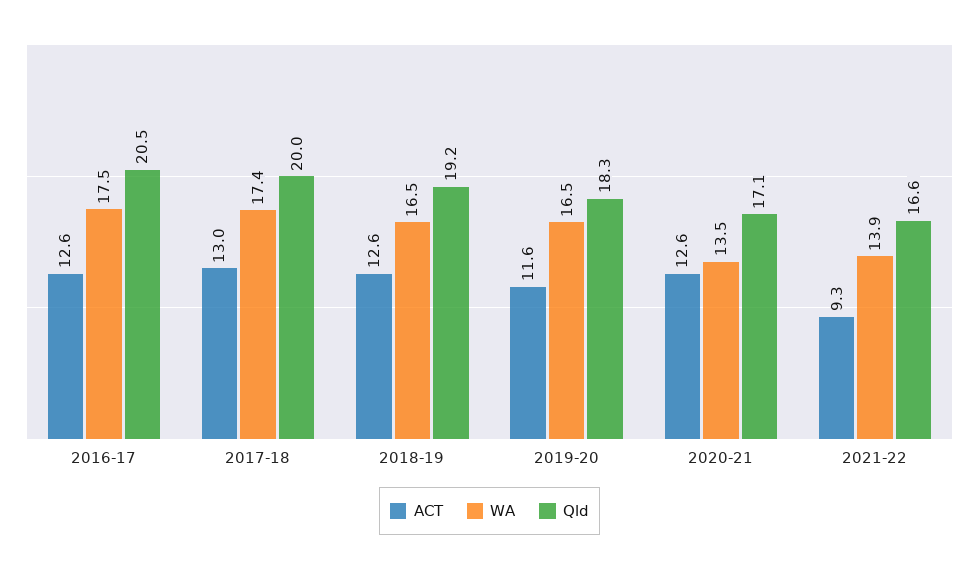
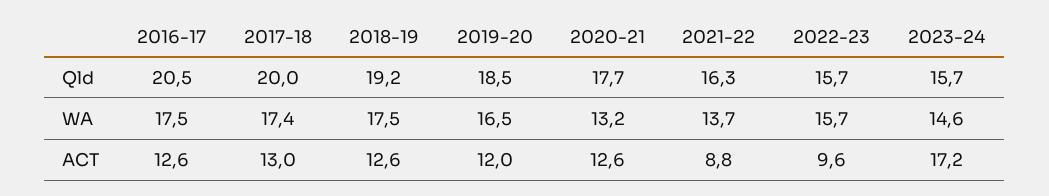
WA, 2018-19: 16.5 -> 17.5
ACT, 2019-20: 11.6 -> 12
Qld, 2019-20: 18.3 -> 18.5
WA, 2020-21: 13.5 -> 13.2
Qld, 2020-21: 17.1 -> 17.7
ACT, 2021-22: 9.3 -> 8.8
WA, 2021-22: 13.9 -> 13.7
Qld, 2021-22: 16.6 -> 16.3
Qld, 2022-23: none -> 15.7
Qld, 2023-24: none -> 15.7
WA, 2022-23: none -> 15.7
WA, 2023-24: none -> 14.6
ACT, 2022-23: none -> 9.6
ACT, 2023-24: none -> 17.2

